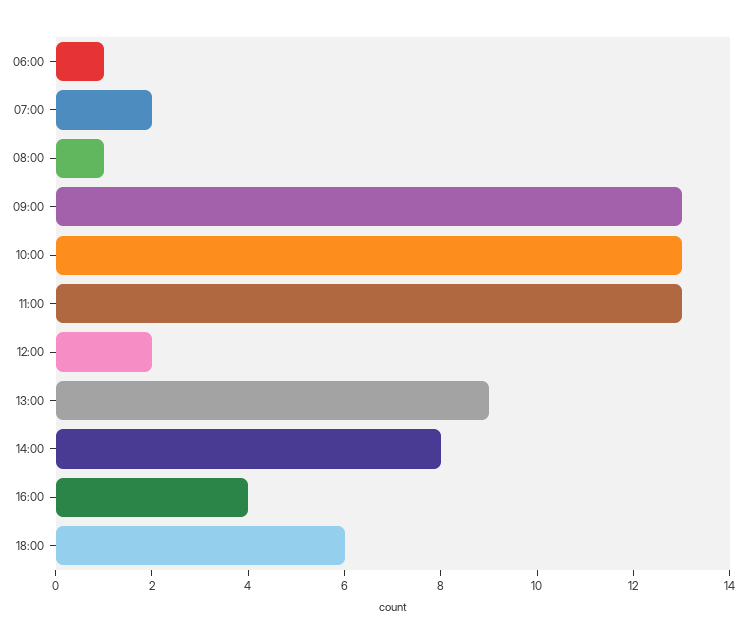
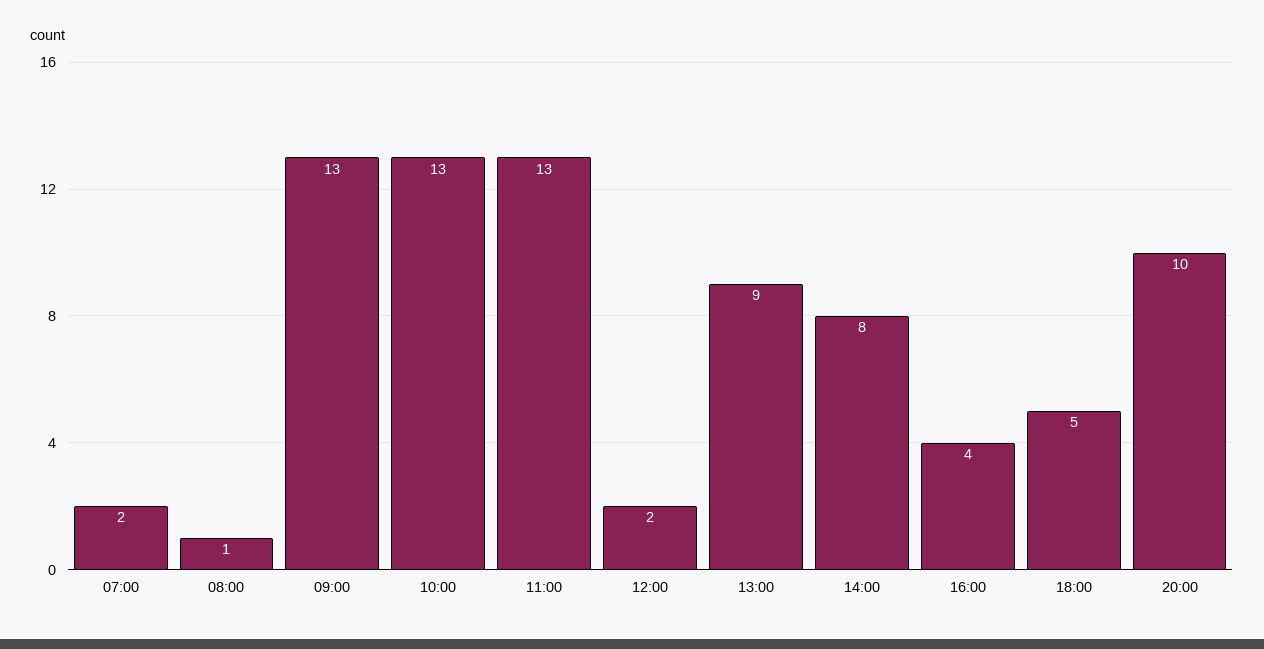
06:00: 1 -> none
18:00: 6 -> 5
20:00: none -> 10

